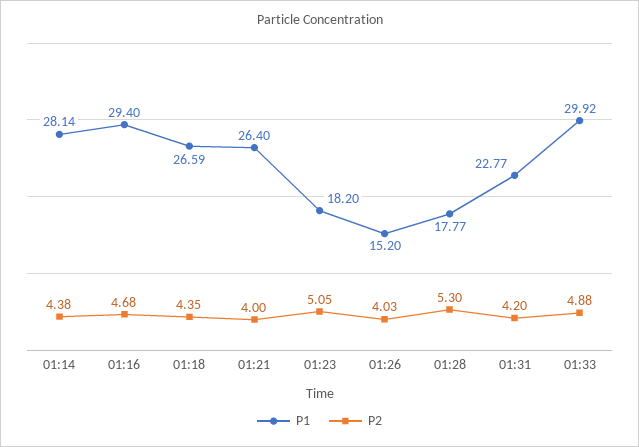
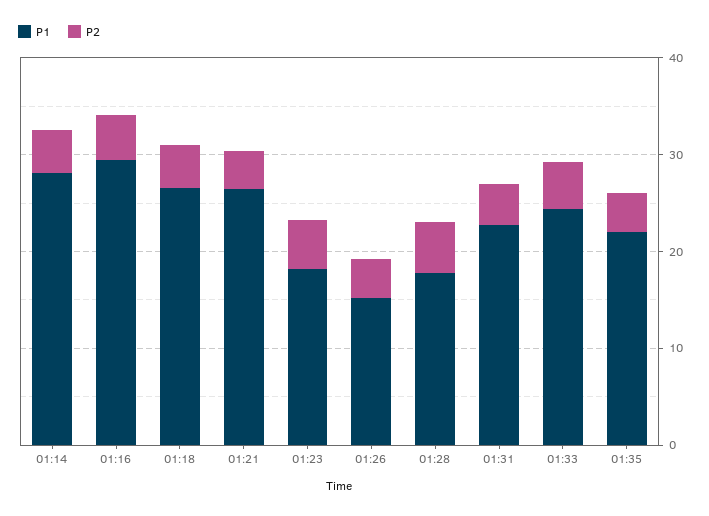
P1, 01:33: 29.92 -> 24
P1, 01:35: none -> 22
P2, 01:35: none -> 4

